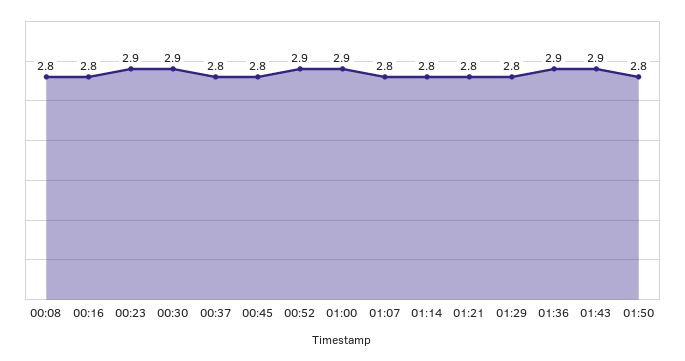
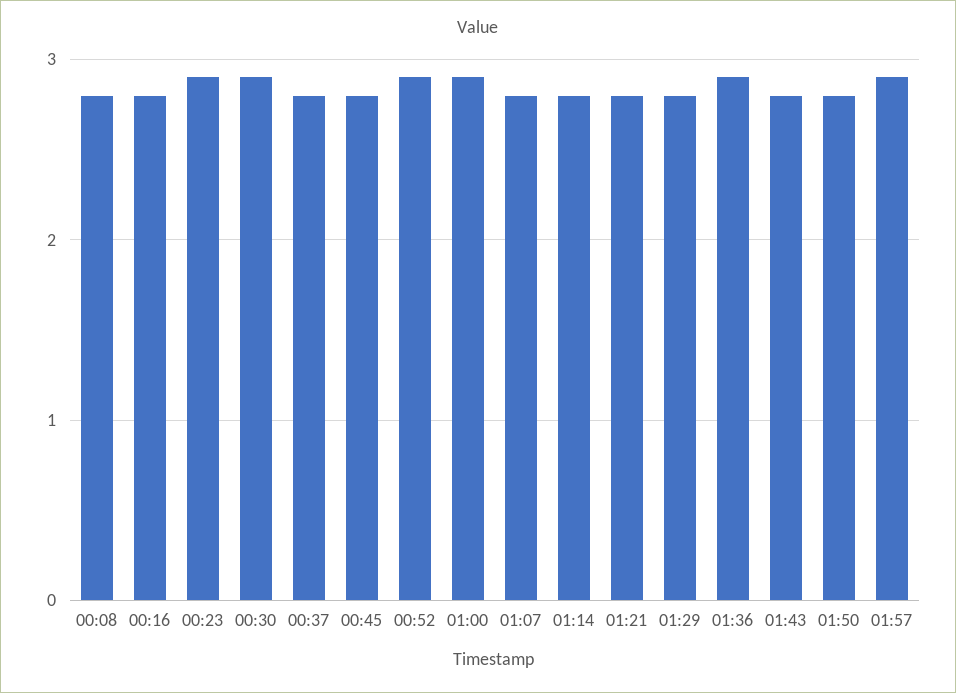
01:43: 2.9 -> 2.8
01:57: none -> 2.9

